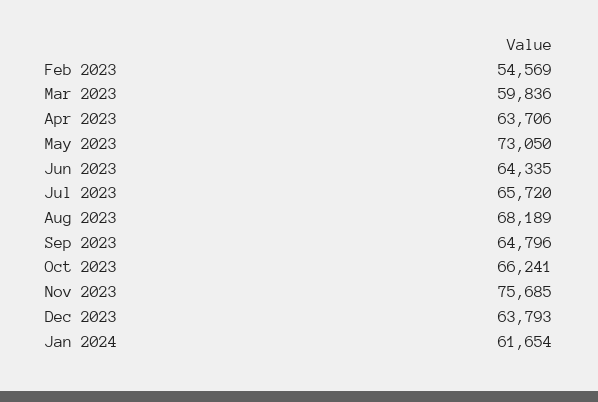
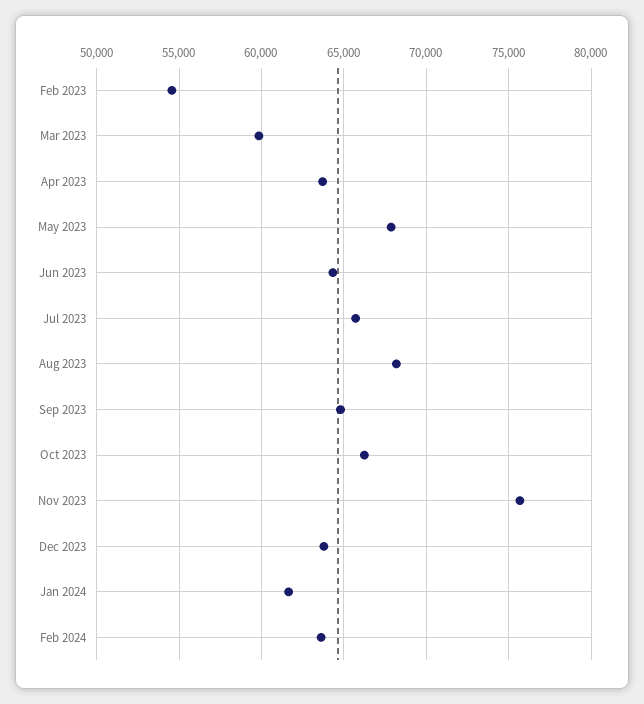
May 2023: 73050 -> 68000
Feb 2024: none -> 63500

